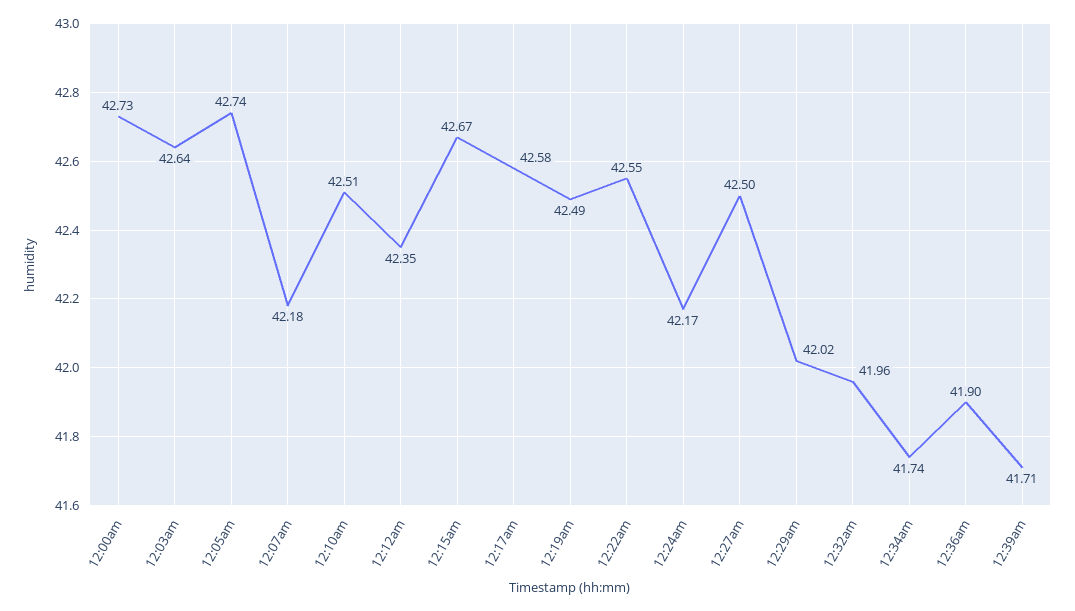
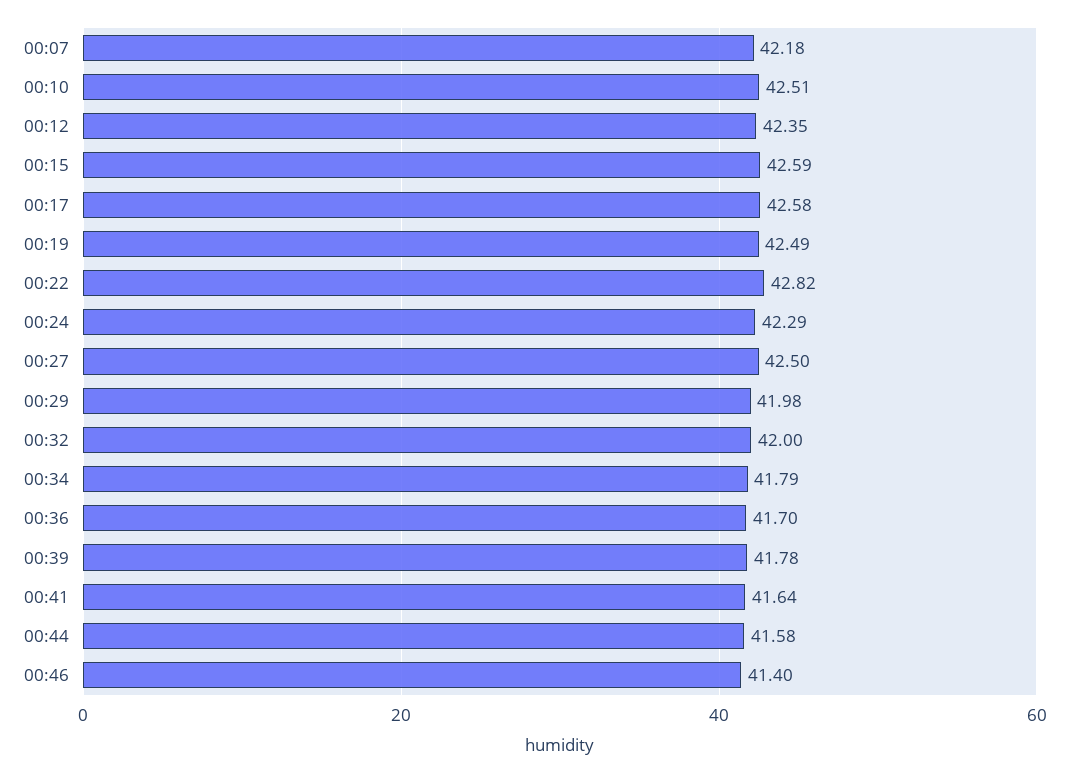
12:00am: 42.73 -> none
12:03am: 42.64 -> none
12:05am: 42.74 -> none
12:15am: 42.67 -> 42.59
12:22am: 42.55 -> 42.82
12:24am: 42.17 -> 42.29
12:29am: 42.02 -> 41.98
12:32am: 41.96 -> 42
12:34am: 41.74 -> 41.79
12:36am: 41.9 -> 41.7
12:39am: 41.71 -> 41.78
00:41: none -> 41.64
00:44: none -> 41.58
00:46: none -> 41.4

